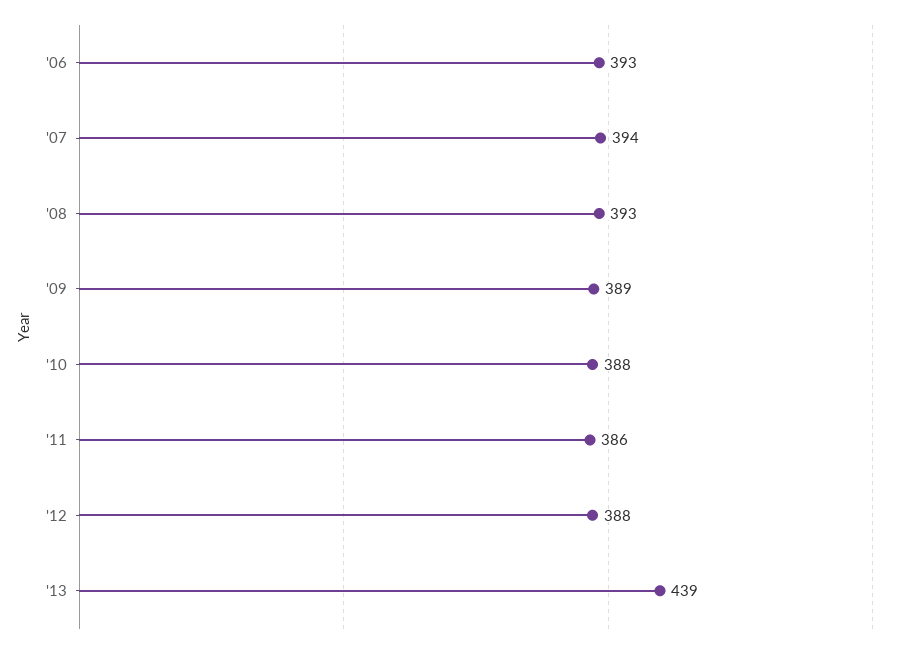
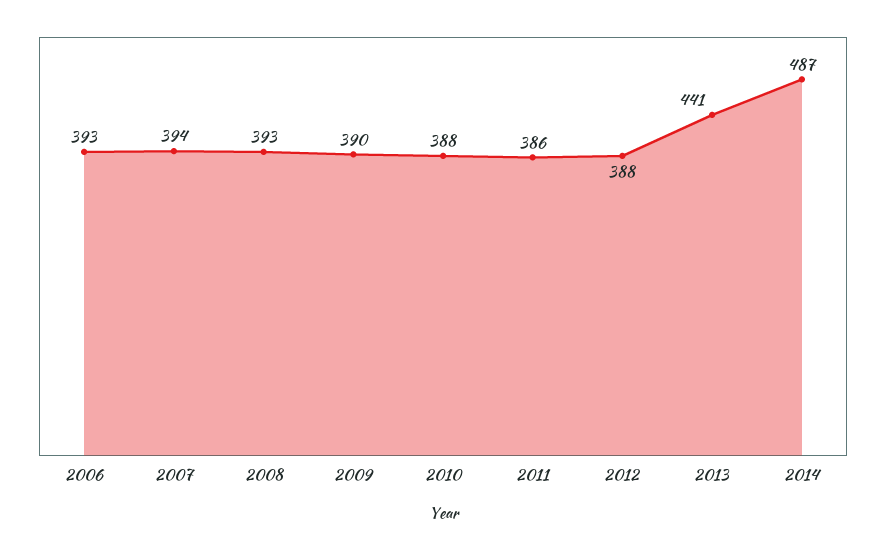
'09: 389 -> 390
'13: 439 -> 441
2014: none -> 487

